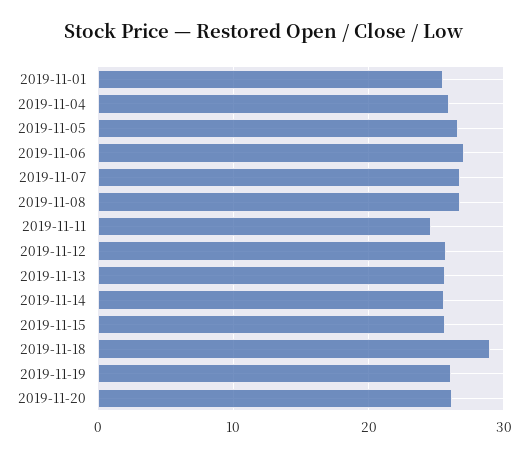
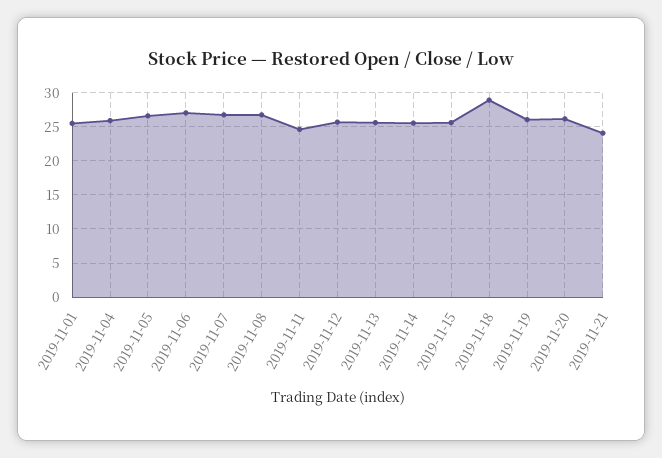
2019-11-21: none -> 24

